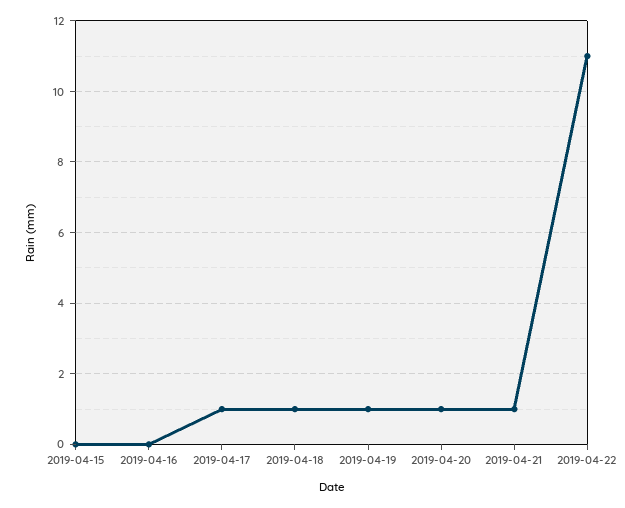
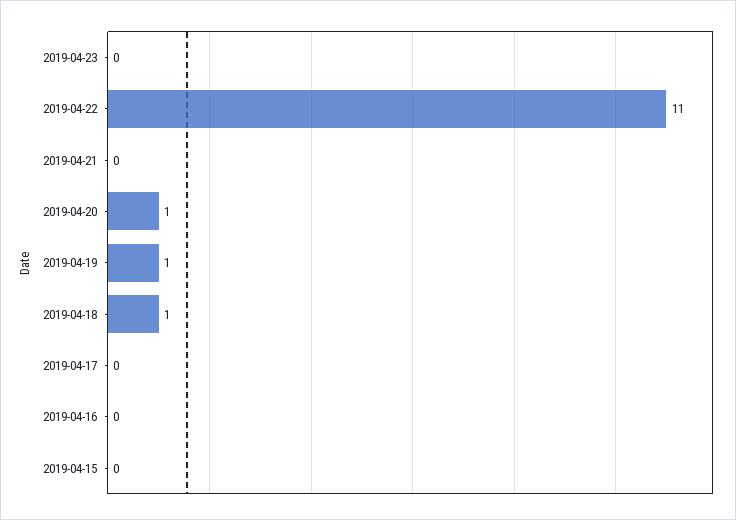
2019-04-17: 1 -> 0
2019-04-21: 1 -> 0
2019-04-23: none -> 0

